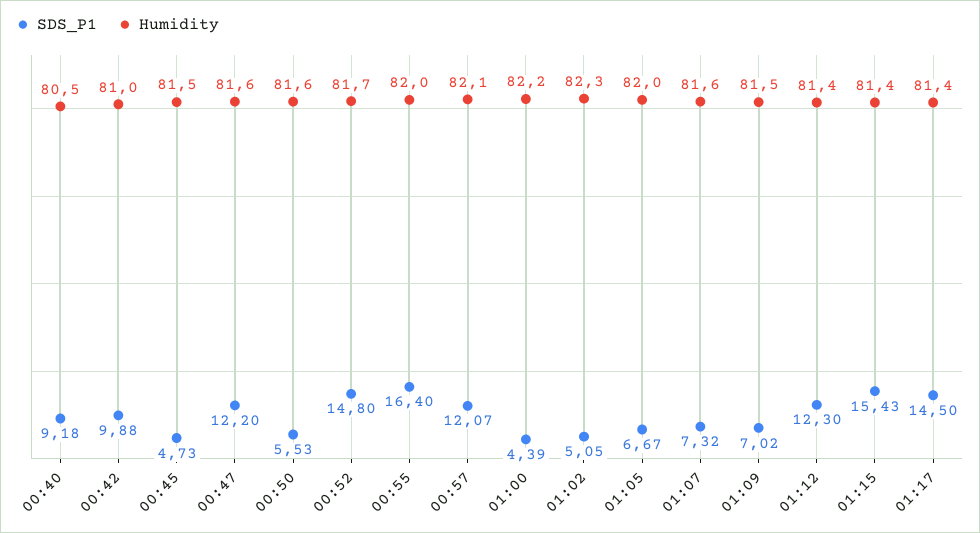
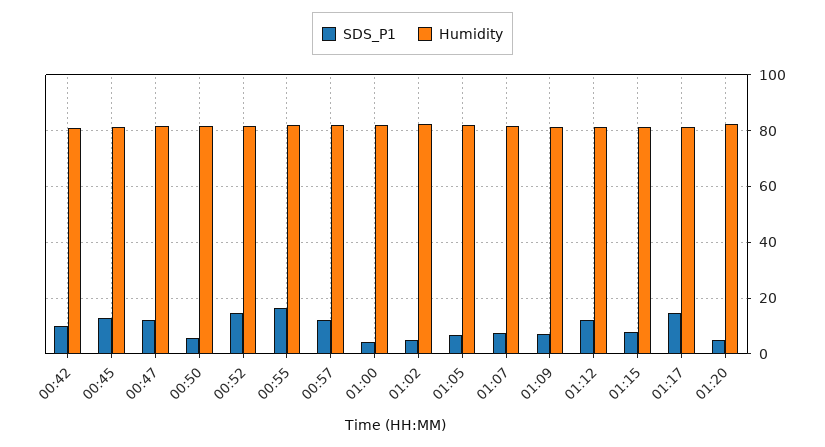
SDS_P1, 00:40: 9.18 -> none
Humidity, 00:40: 80.5 -> none
SDS_P1, 00:45: 4.73 -> 12.5
SDS_P1, 01:15: 15.43 -> 7.5
SDS_P1, 01:20: none -> 5
Humidity, 01:20: none -> 82.5

